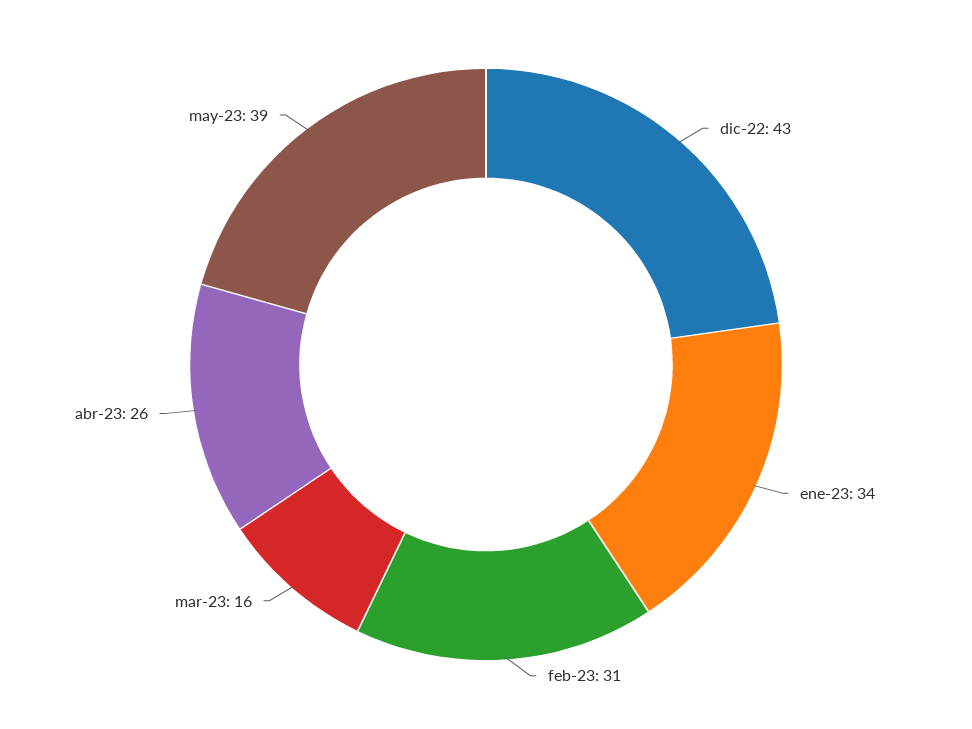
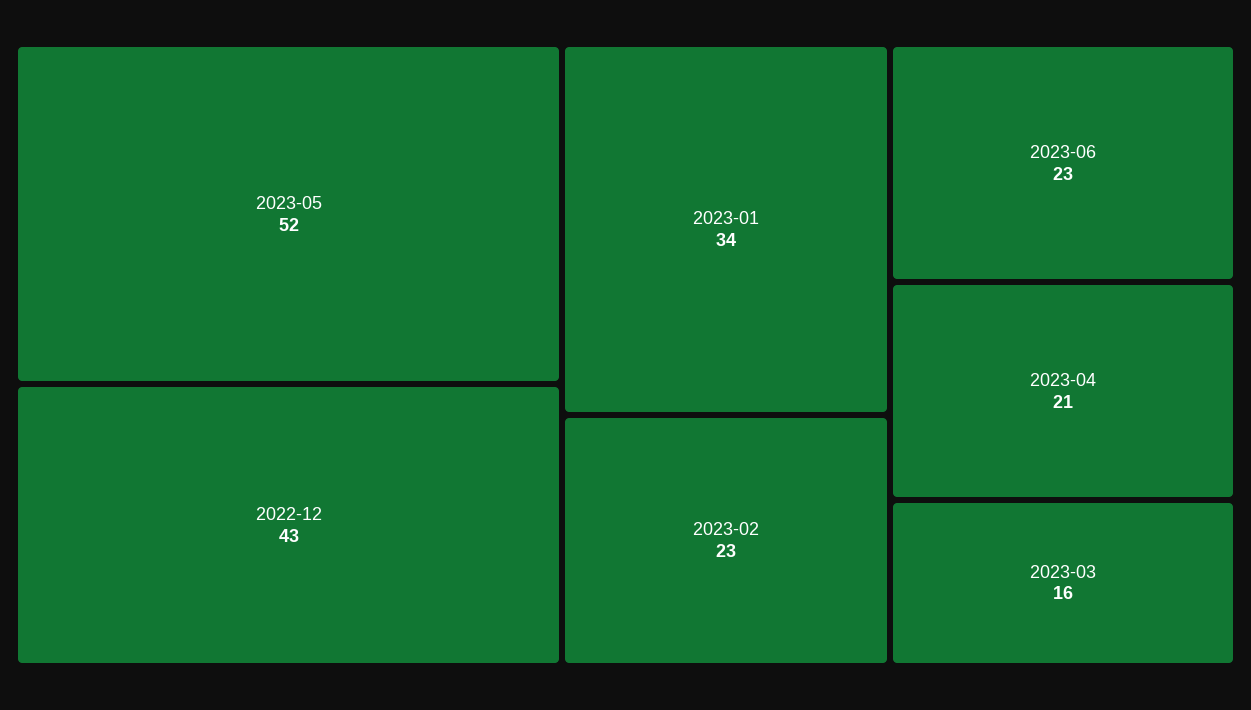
feb-23: 31 -> 23
abr-23: 26 -> 21
may-23: 39 -> 52
2023-06: none -> 23

